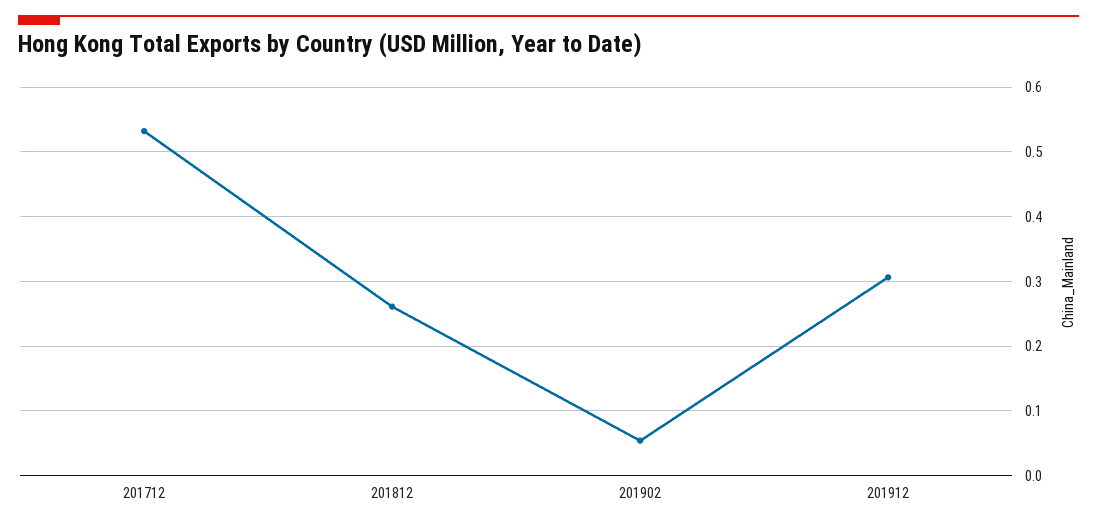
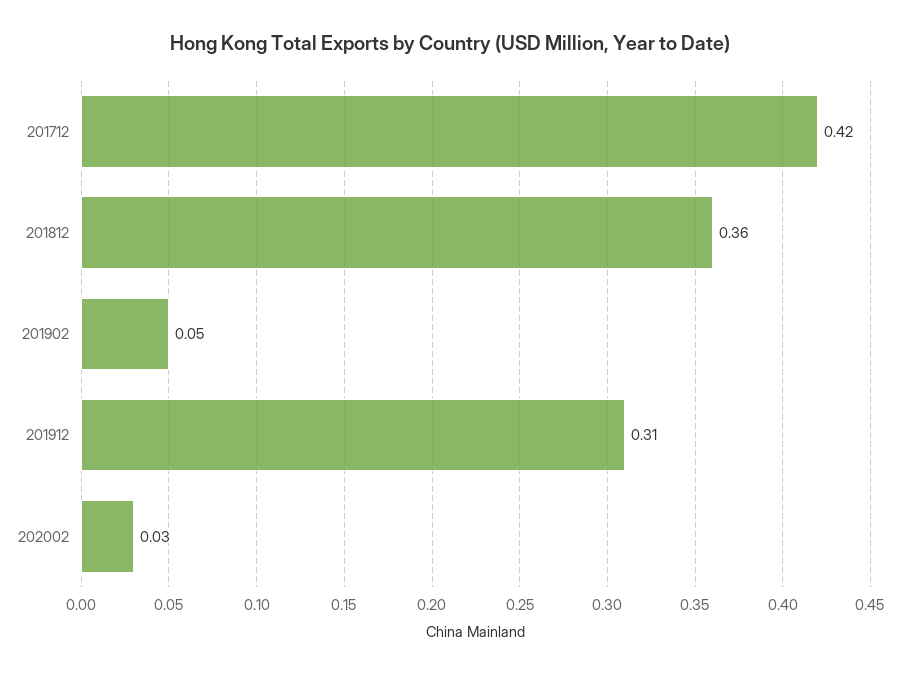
201712: 0.53 -> 0.42
201812: 0.26 -> 0.36
202002: none -> 0.03

